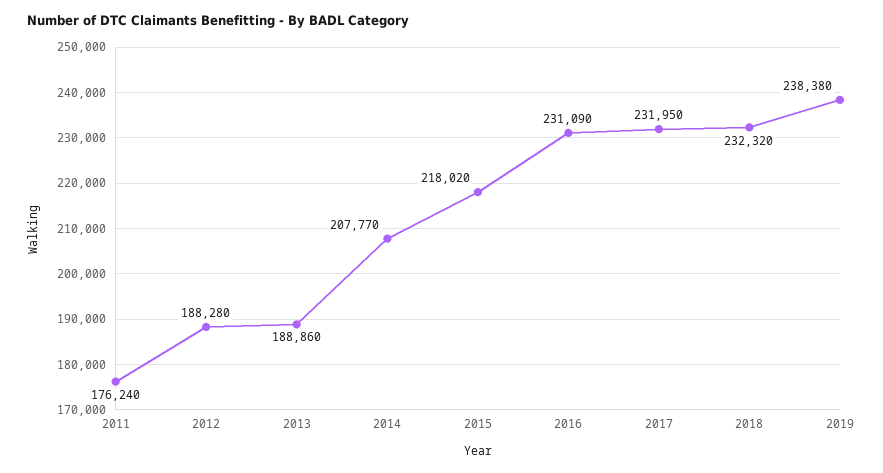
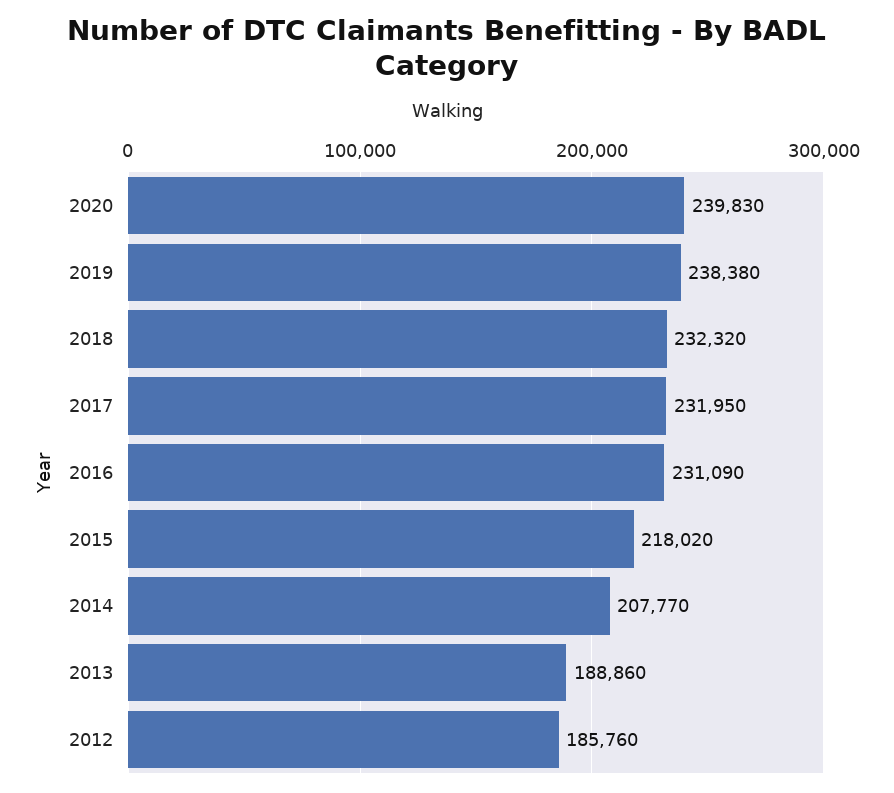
2011: 176240 -> none
2012: 188280 -> 185760
2020: none -> 239830

